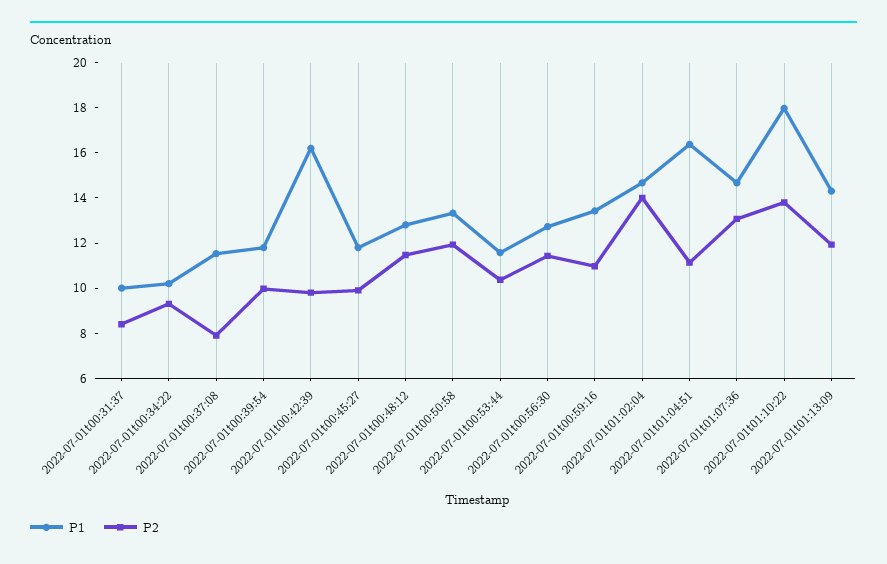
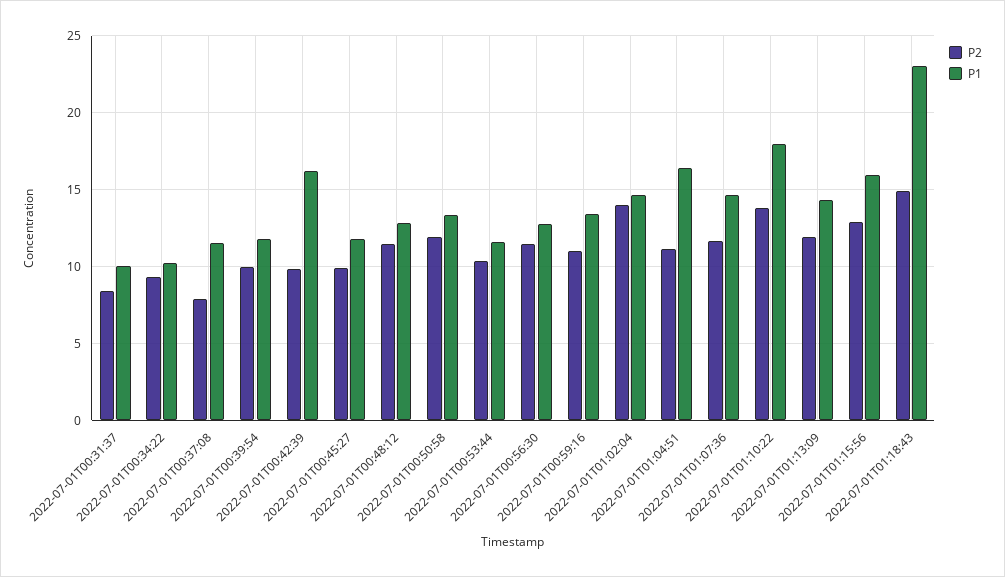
P2, 2022-07-01t01:07:36: 13 -> 11.5
P2, 2022-07-01T01:15:56: none -> 13
P1, 2022-07-01T01:15:56: none -> 16
P2, 2022-07-01T01:18:43: none -> 15
P1, 2022-07-01T01:18:43: none -> 23

